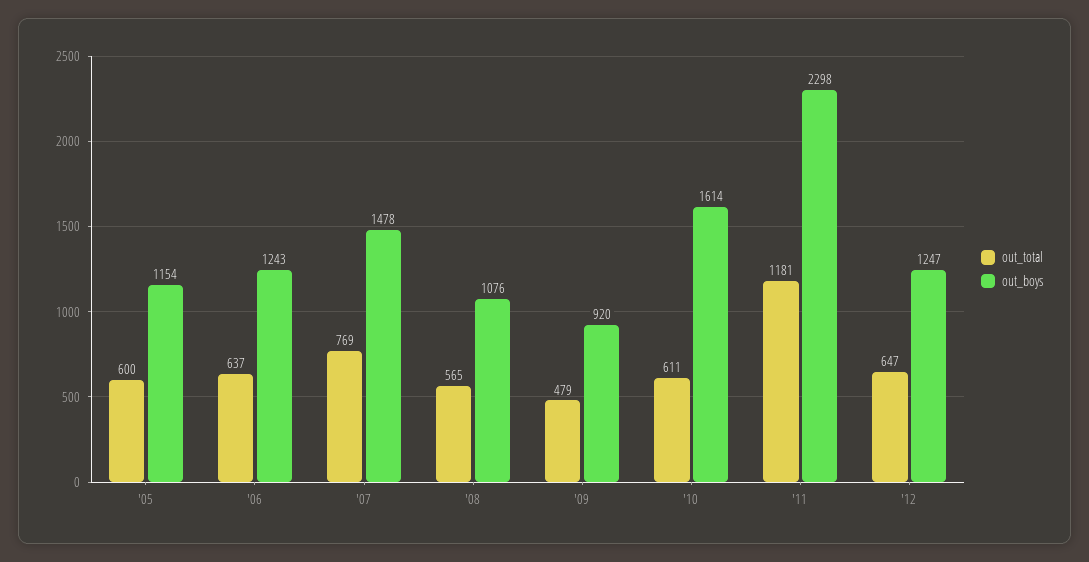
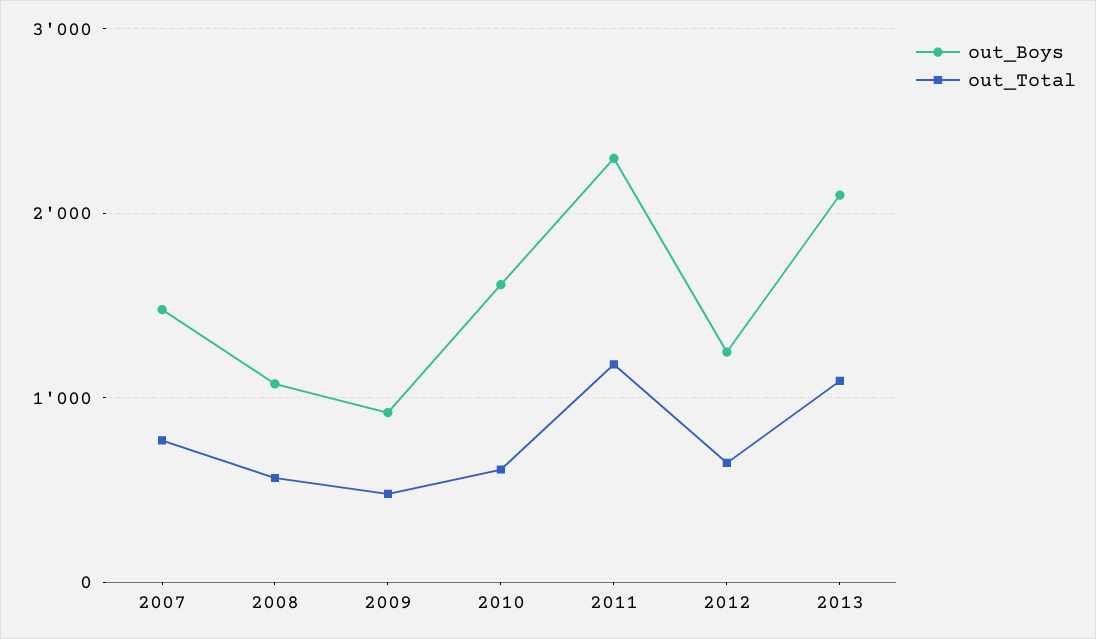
out_total, '05: 600 -> none
out_boys, '05: 1154 -> none
out_total, '06: 637 -> none
out_boys, '06: 1243 -> none
out_boys, 2013: none -> 2100
out_total, 2013: none -> 1100

